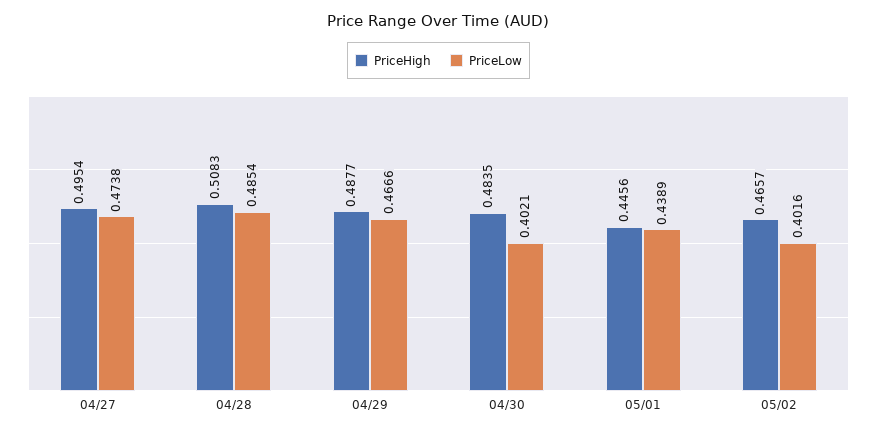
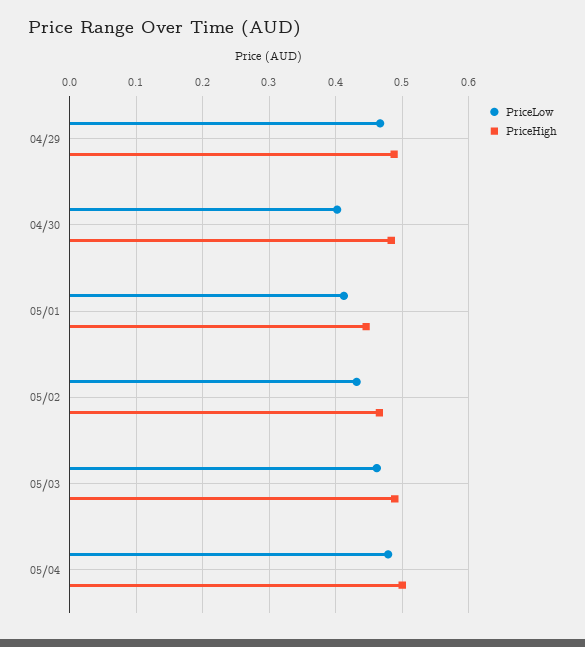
PriceHigh, 04/27: 0.4954 -> none
PriceLow, 04/27: 0.4738 -> none
PriceHigh, 04/28: 0.5083 -> none
PriceLow, 04/28: 0.4854 -> none
PriceLow, 05/01: 0.4389 -> 0.41
PriceLow, 05/02: 0.4016 -> 0.43
PriceLow, 05/03: none -> 0.46
PriceHigh, 05/03: none -> 0.49
PriceLow, 05/04: none -> 0.48
PriceHigh, 05/04: none -> 0.5

